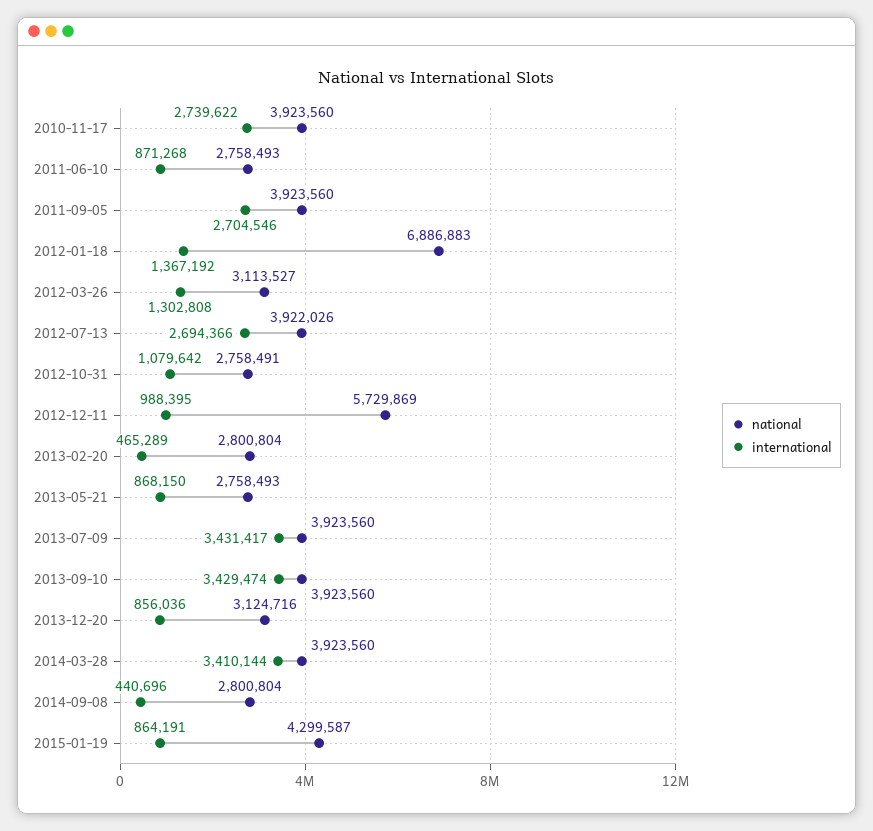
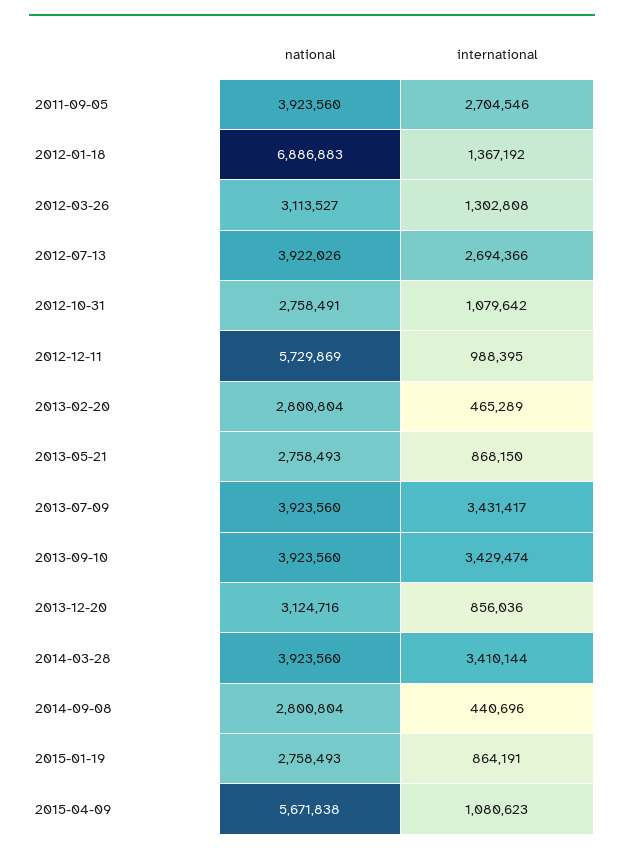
national, 2010-11-17: 3923560 -> none
international, 2010-11-17: 2739622 -> none
national, 2011-06-10: 2758493 -> none
international, 2011-06-10: 871268 -> none
national, 2015-01-19: 4299587 -> 2758493
national, 2015-04-09: none -> 5671838
international, 2015-04-09: none -> 1080623

